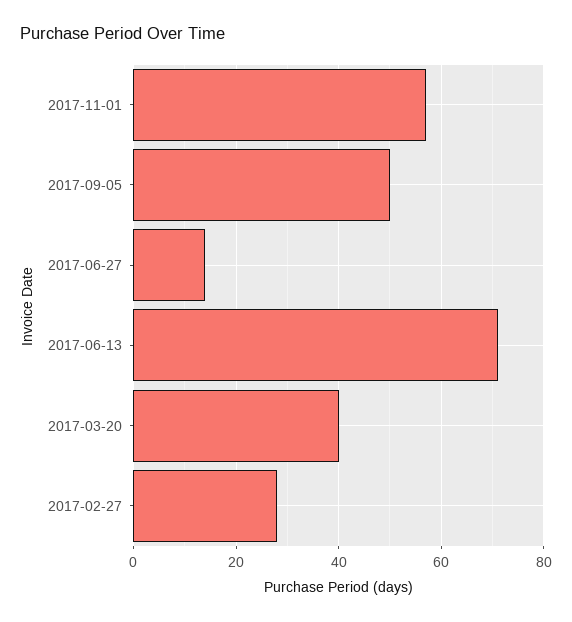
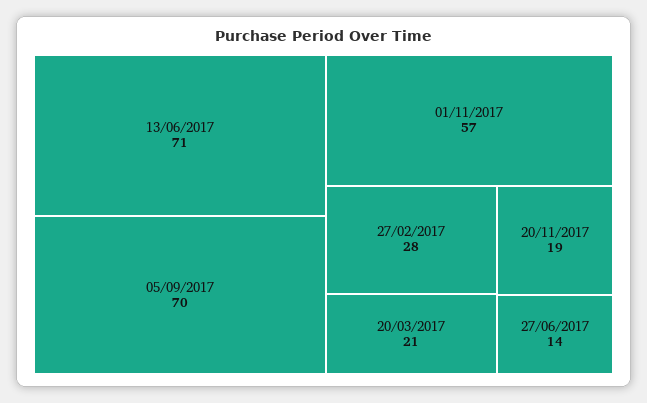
2017-09-05: 50 -> 70
2017-03-20: 40 -> 21
20/11/2017: none -> 19

